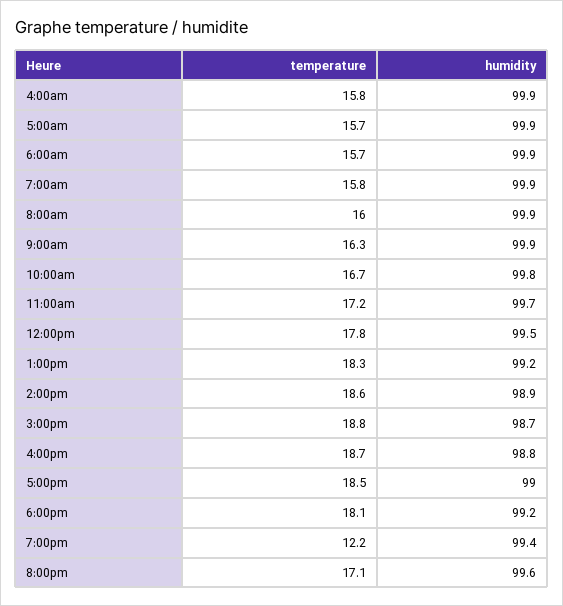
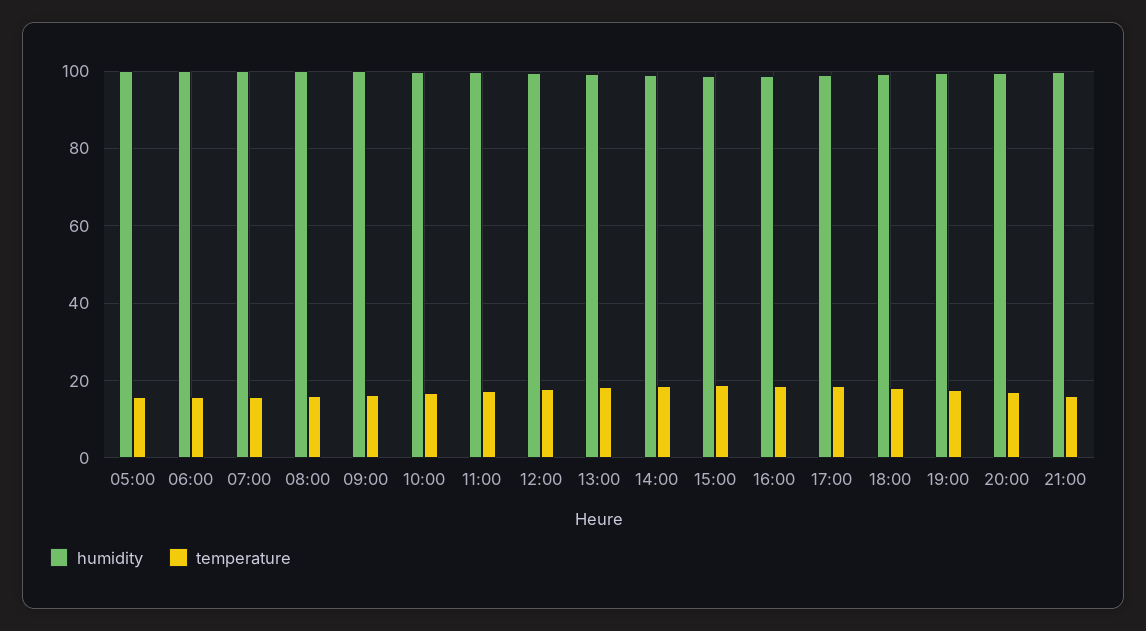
temperature, 4:00am: 15.8 -> none
humidity, 4:00am: 99.9 -> none
temperature, 7:00pm: 12.2 -> 18
humidity, 21:00: none -> 100
temperature, 21:00: none -> 16

